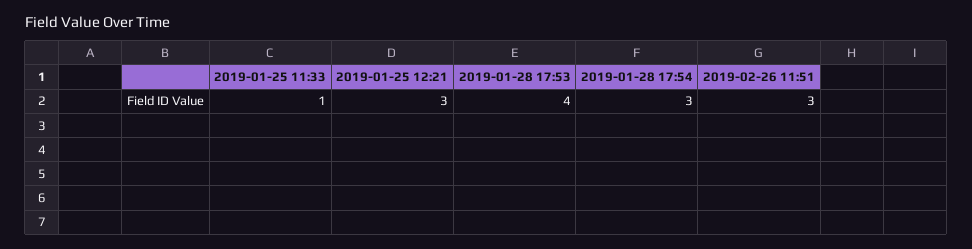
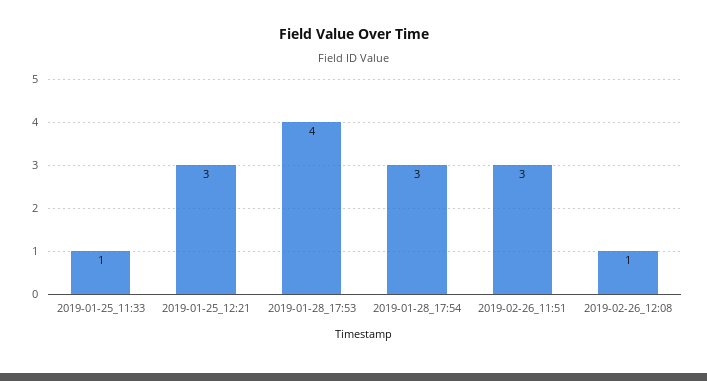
2019-02-26_12:08: none -> 1

